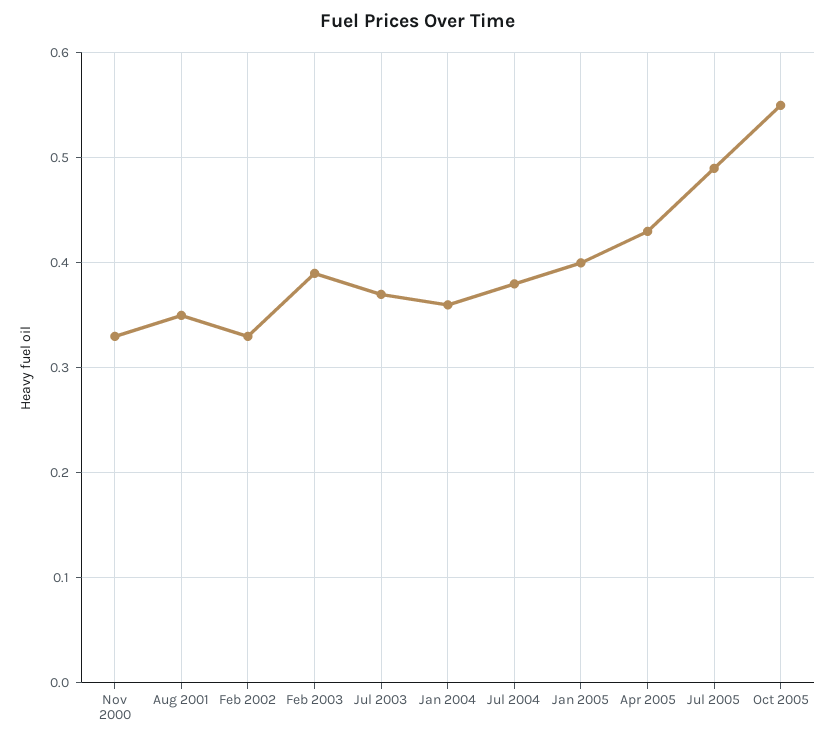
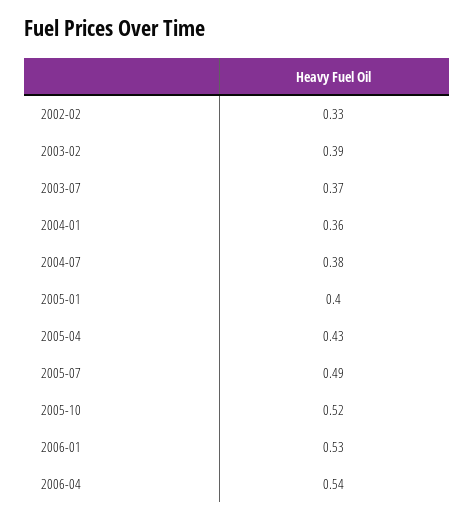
Nov 2000: 0.33 -> none
Aug 2001: 0.35 -> none
Oct 2005: 0.55 -> 0.52
2006-01: none -> 0.53
2006-04: none -> 0.54

